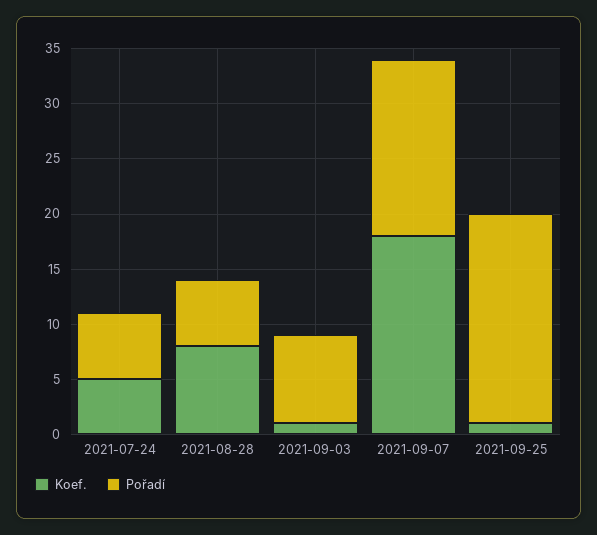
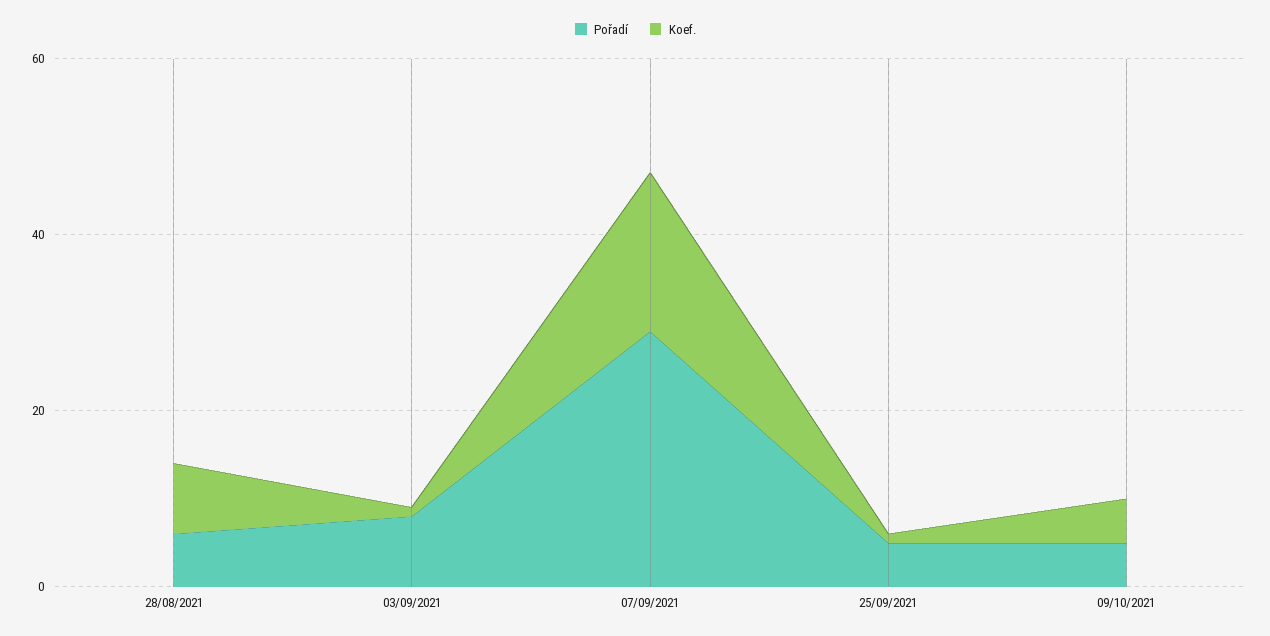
Koef., 2021-07-24: 5 -> none
Pořadí, 2021-07-24: 6 -> none
Pořadí, 2021-09-07: 16 -> 30
Pořadí, 2021-09-25: 19 -> 5
Pořadí, 09/10/2021: none -> 5
Koef., 09/10/2021: none -> 5

